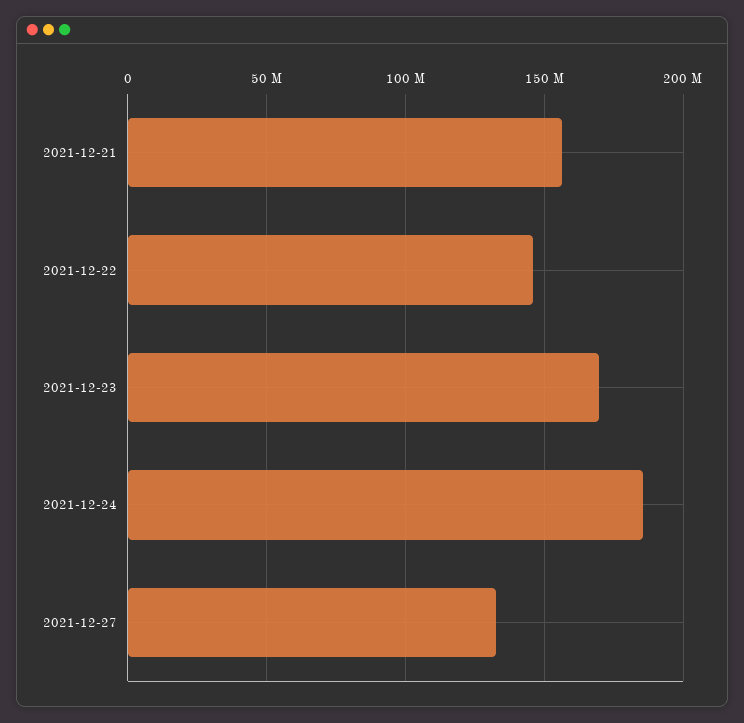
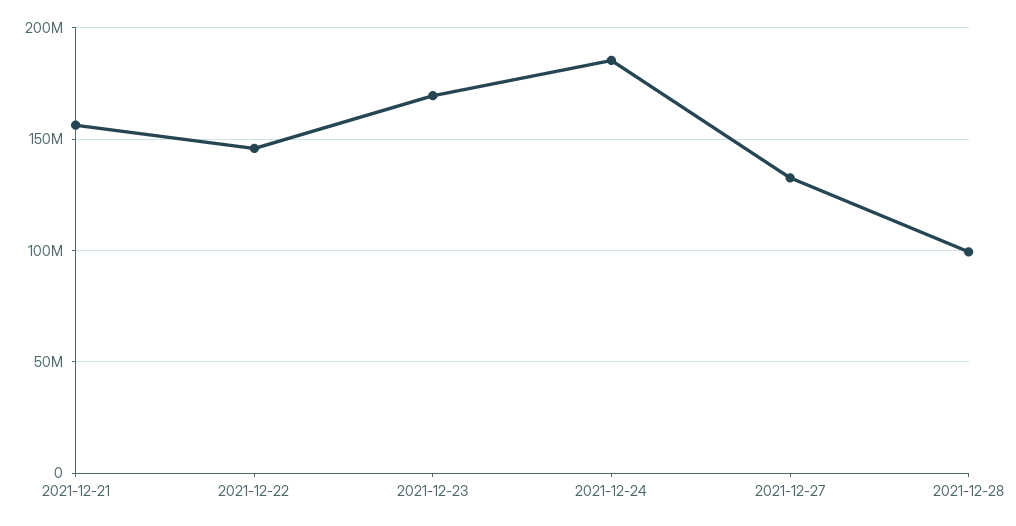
2021-12-28: none -> 100000000

